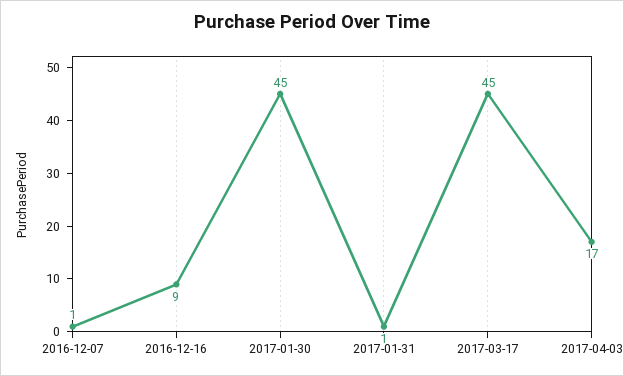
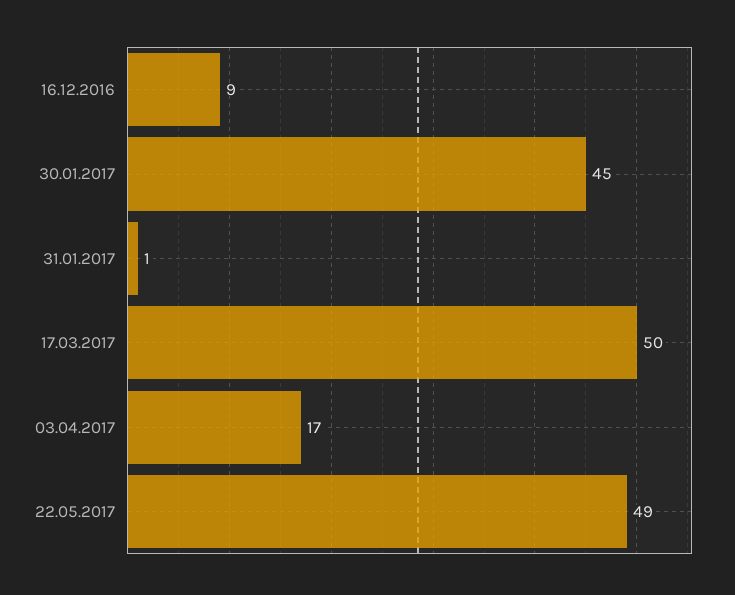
2016-12-07: 1 -> none
2017-03-17: 45 -> 50
22.05.2017: none -> 49

